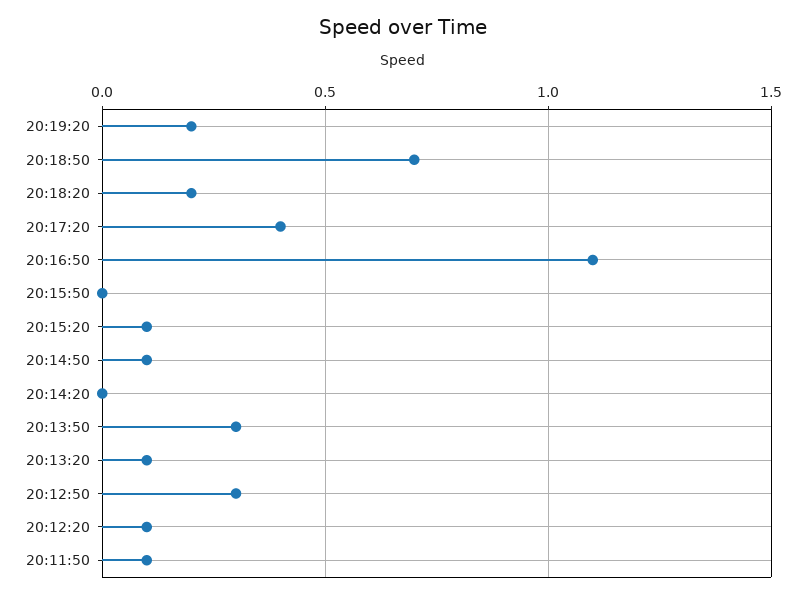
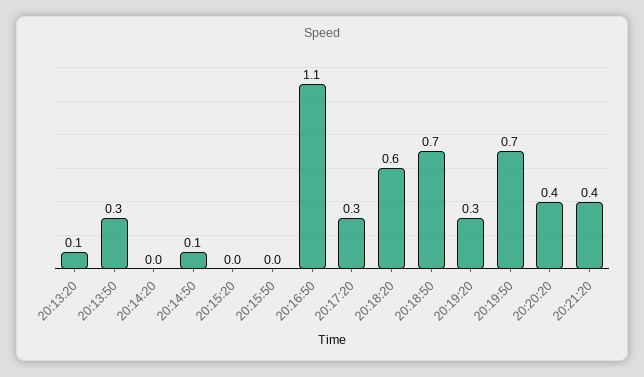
20:19:20: 0.2 -> 0.3
20:18:20: 0.2 -> 0.6
20:17:20: 0.4 -> 0.3
20:15:20: 0.1 -> 0
20:12:50: 0.3 -> none
20:12:20: 0.1 -> none
20:11:50: 0.1 -> none
20:19:50: none -> 0.7
20:20:20: none -> 0.4
20:21:20: none -> 0.4

